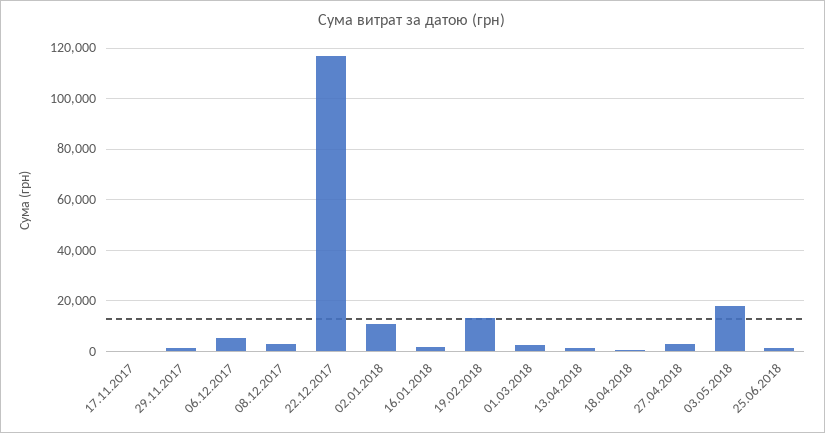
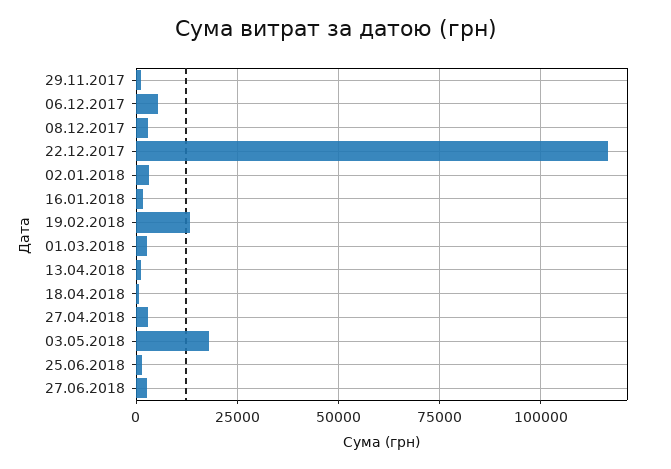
17.11.2017: 0 -> none
02.01.2018: 10000 -> 2500
27.06.2018: none -> 2500

